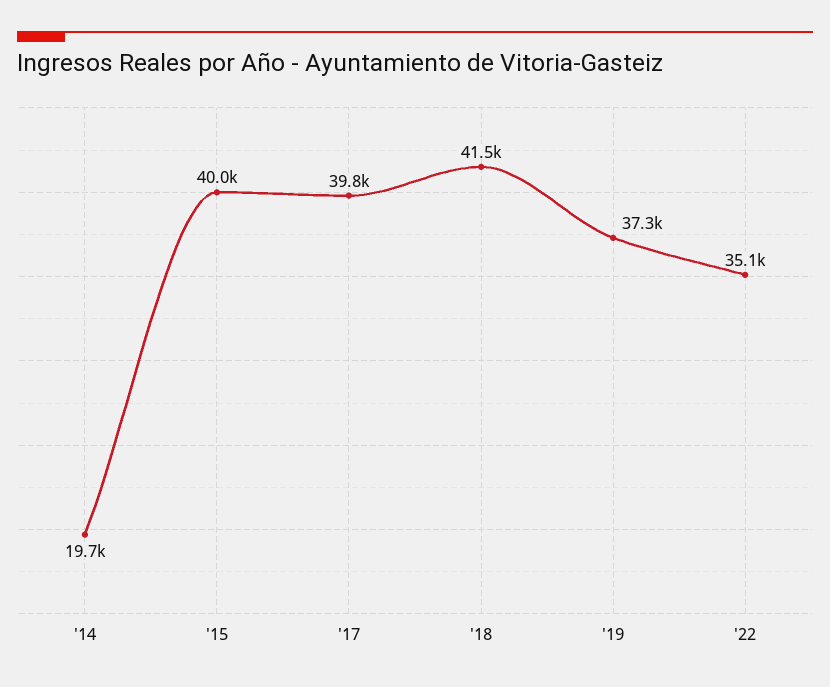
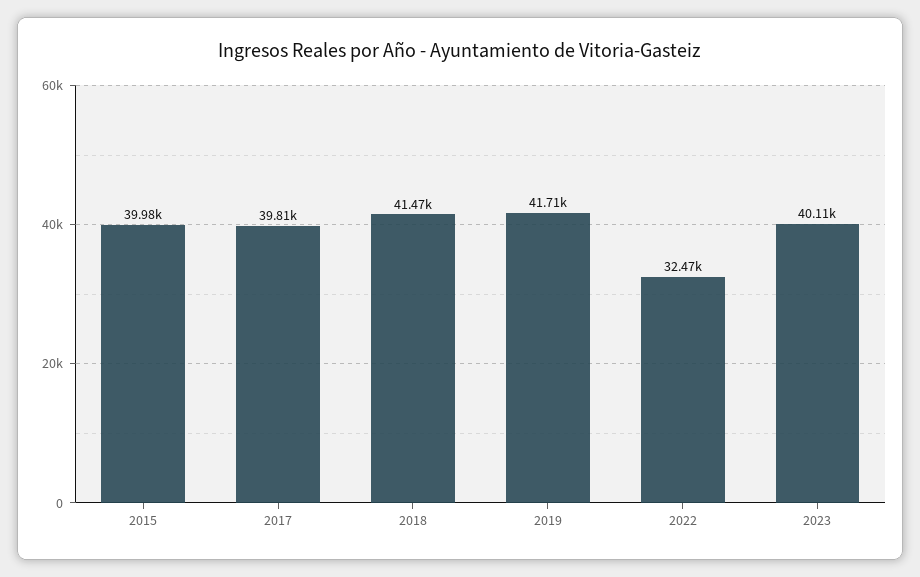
'14: 19700 -> none
'19: 37300 -> 41710
'22: 35100 -> 32470
2023: none -> 40110

